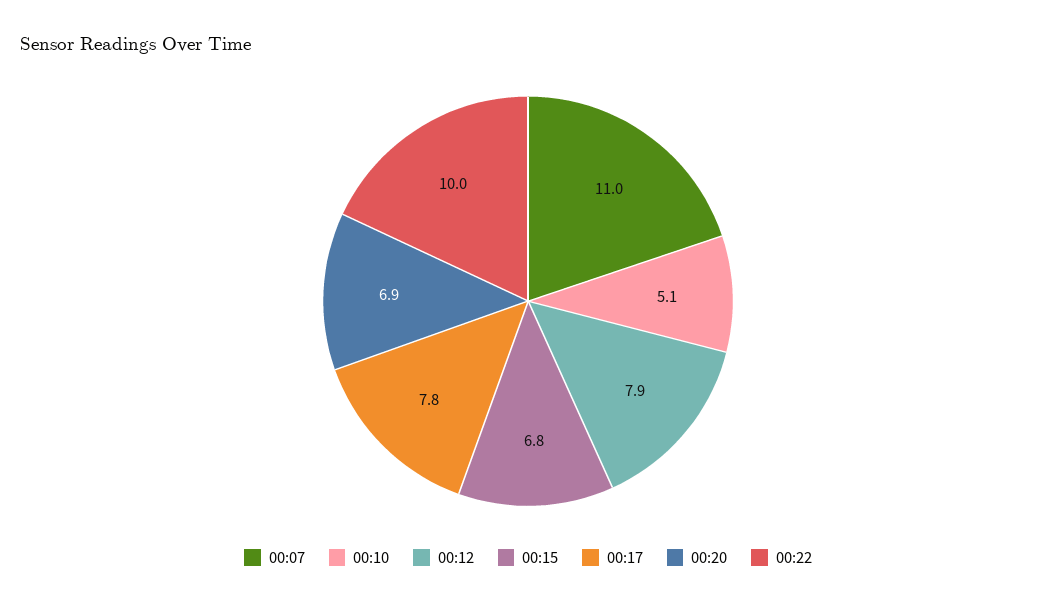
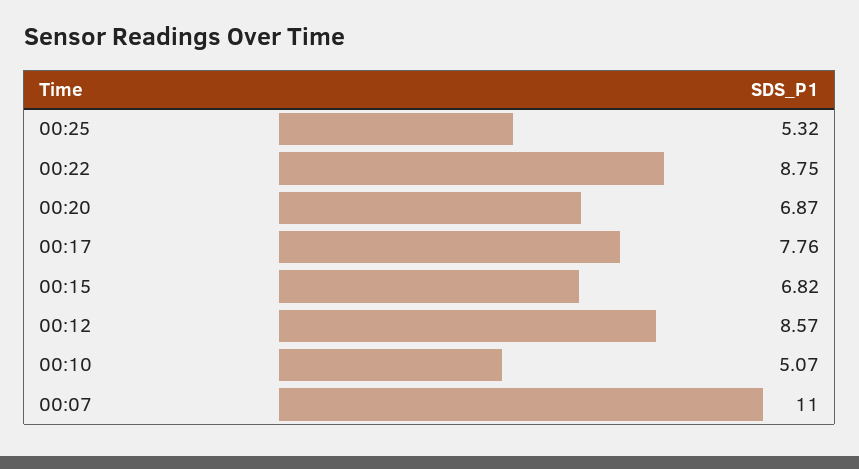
00:12: 7.9 -> 8.57
00:22: 10 -> 8.75
00:25: none -> 5.32

